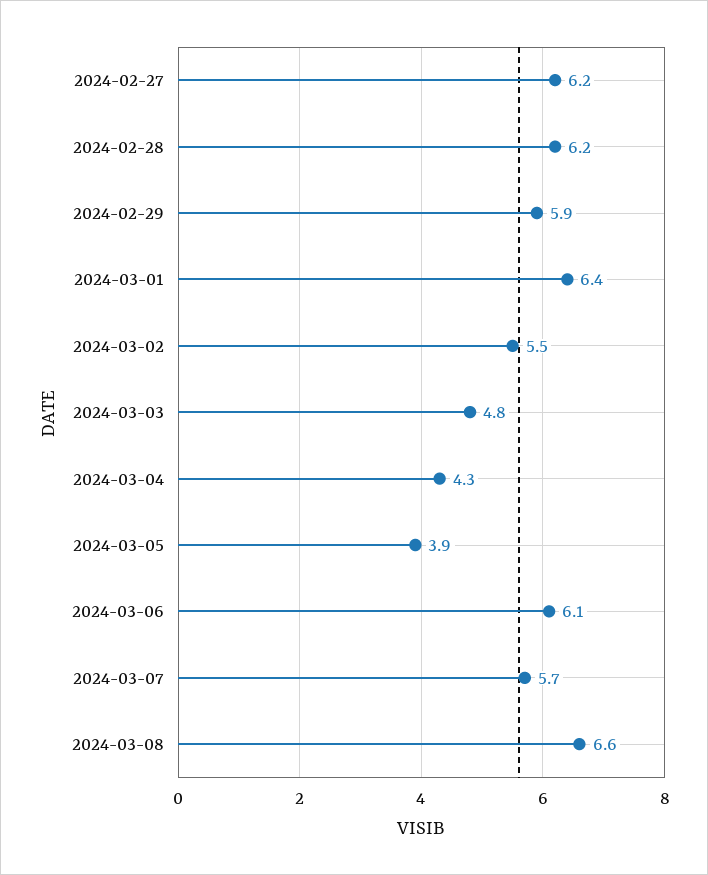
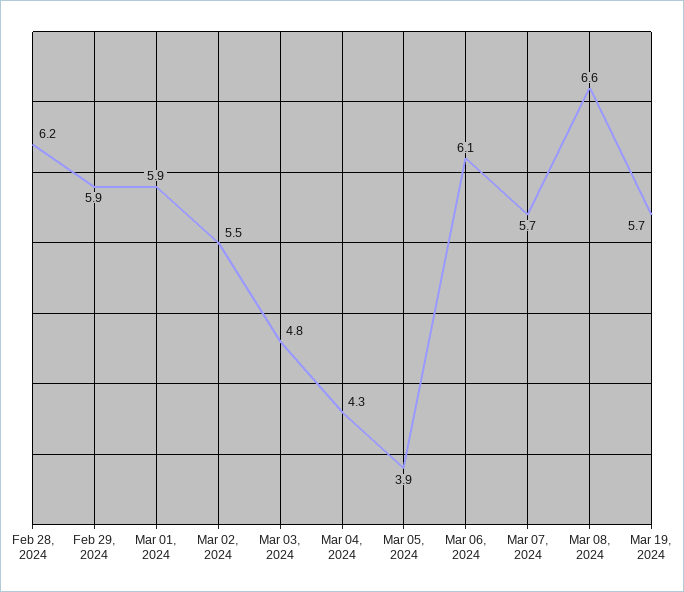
2024-02-27: 6.2 -> none
2024-03-01: 6.4 -> 5.9
Mar 19, 2024: none -> 5.7

